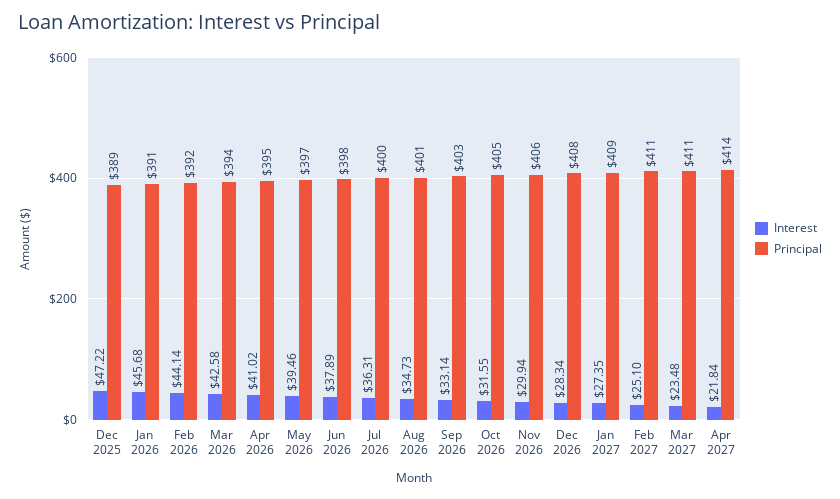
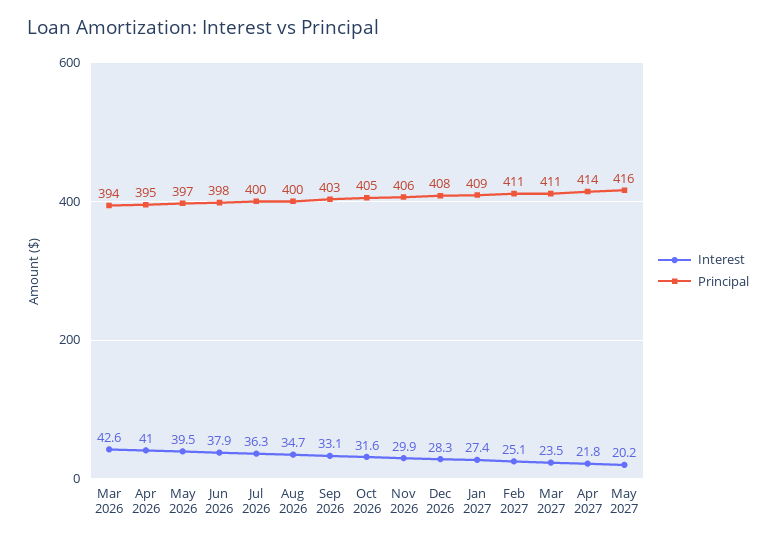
Interest, Dec 2025: 47.22 -> none
Principal, Dec 2025: 389 -> none
Interest, Jan 2026: 45.68 -> none
Principal, Jan 2026: 391 -> none
Interest, Feb 2026: 44.14 -> none
Principal, Feb 2026: 392 -> none
Principal, Aug 2026: 401 -> 400
Interest, May 2027: none -> 20.2
Principal, May 2027: none -> 416

